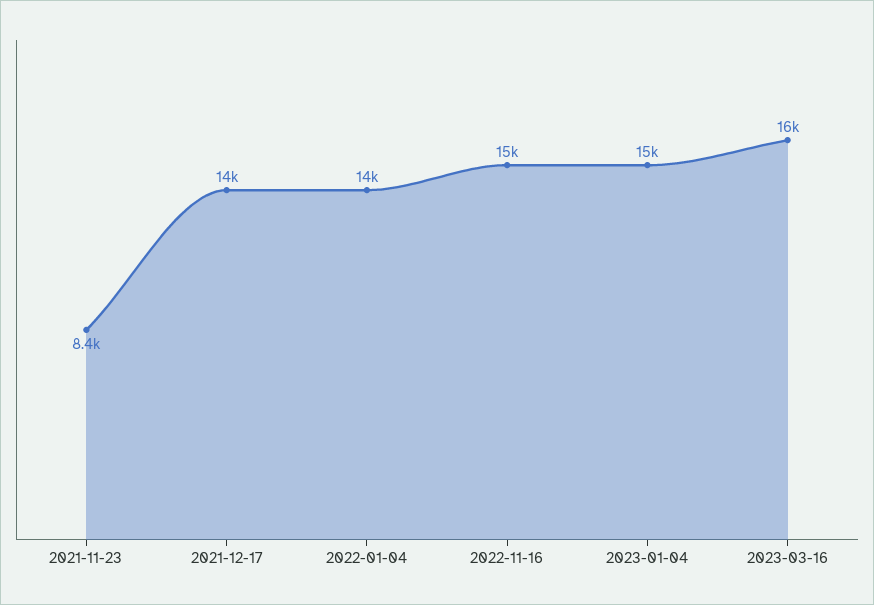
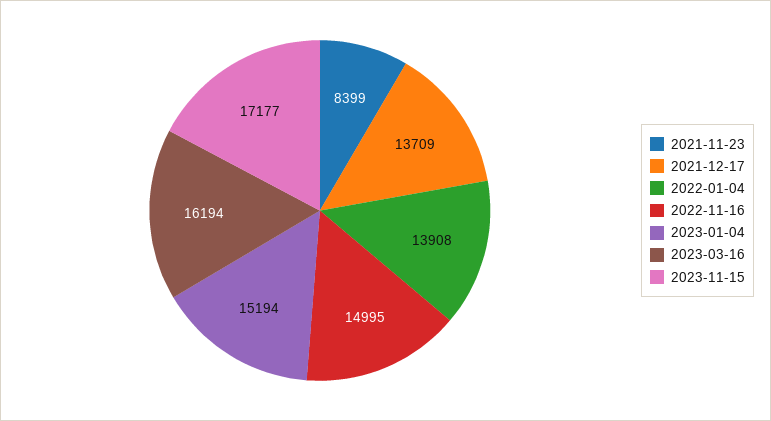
2023-11-15: none -> 17177

